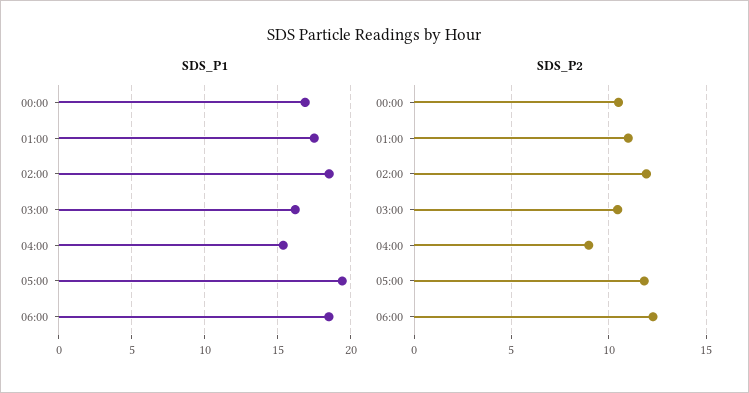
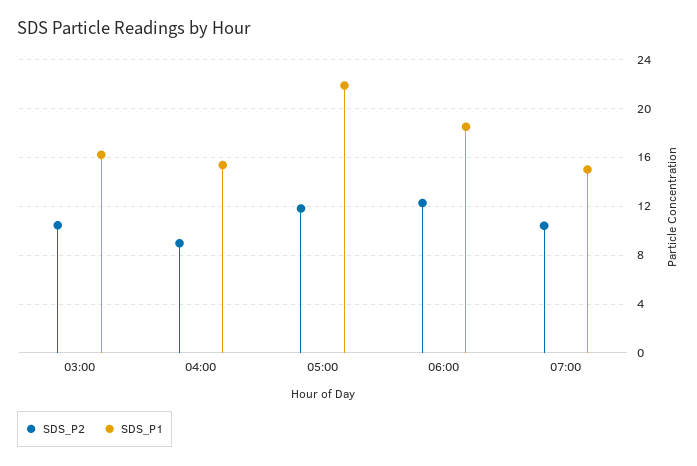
SDS_P1, 00:00: 17 -> none
SDS_P1, 01:00: 17.5 -> none
SDS_P1, 02:00: 18.5 -> none
SDS_P1, 05:00: 19.5 -> 22
SDS_P2, 00:00: 10.5 -> none
SDS_P2, 01:00: 11 -> none
SDS_P2, 02:00: 12 -> none
SDS_P2, 07:00: none -> 10.5
SDS_P1, 07:00: none -> 15

